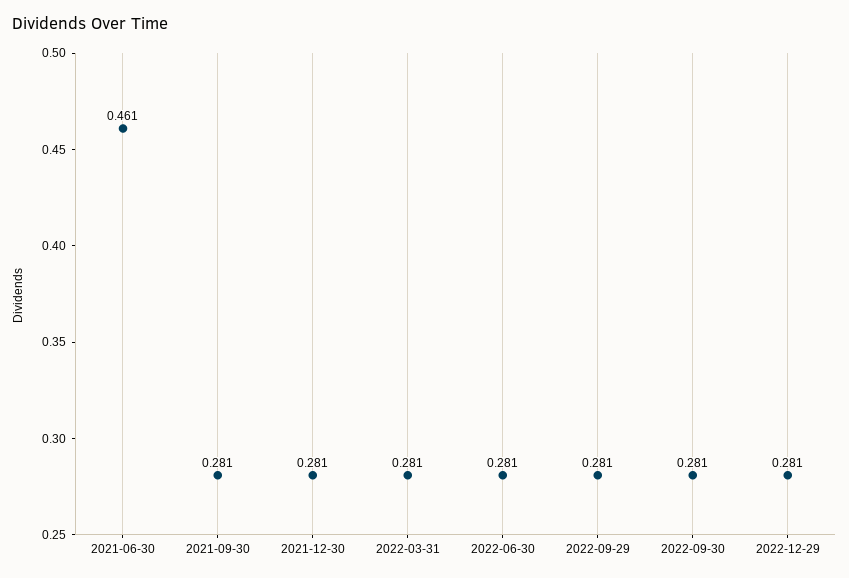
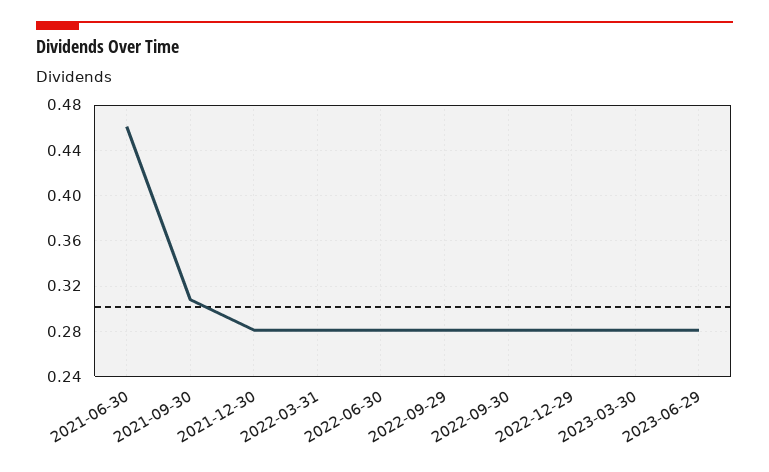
2021-09-30: 0.281 -> 0.31
2023-03-30: none -> 0.28
2023-06-29: none -> 0.28

